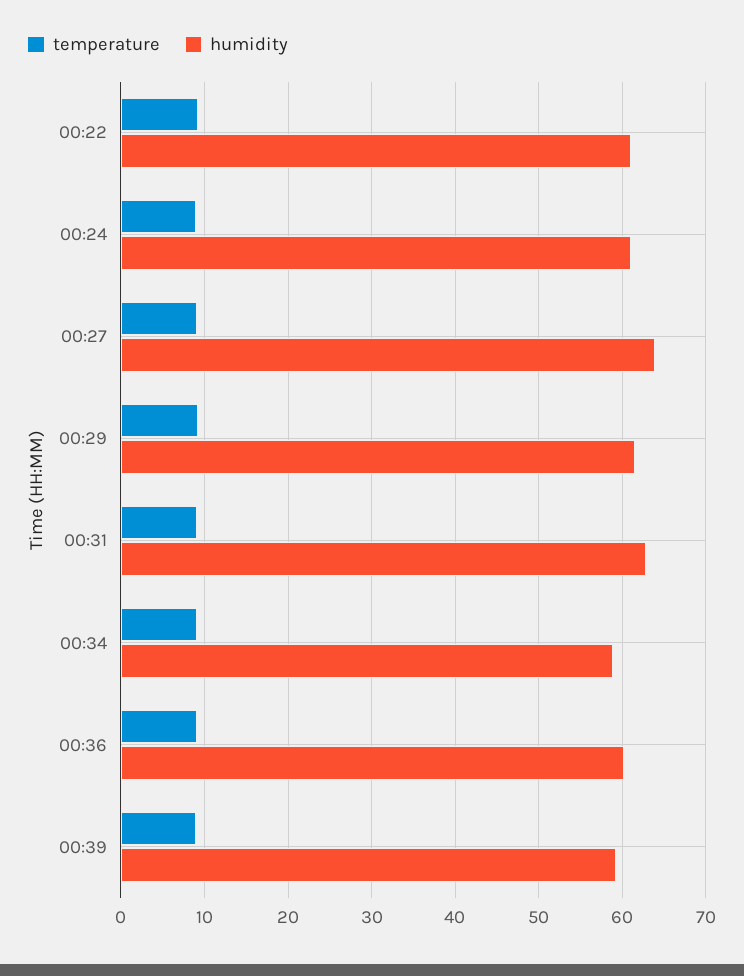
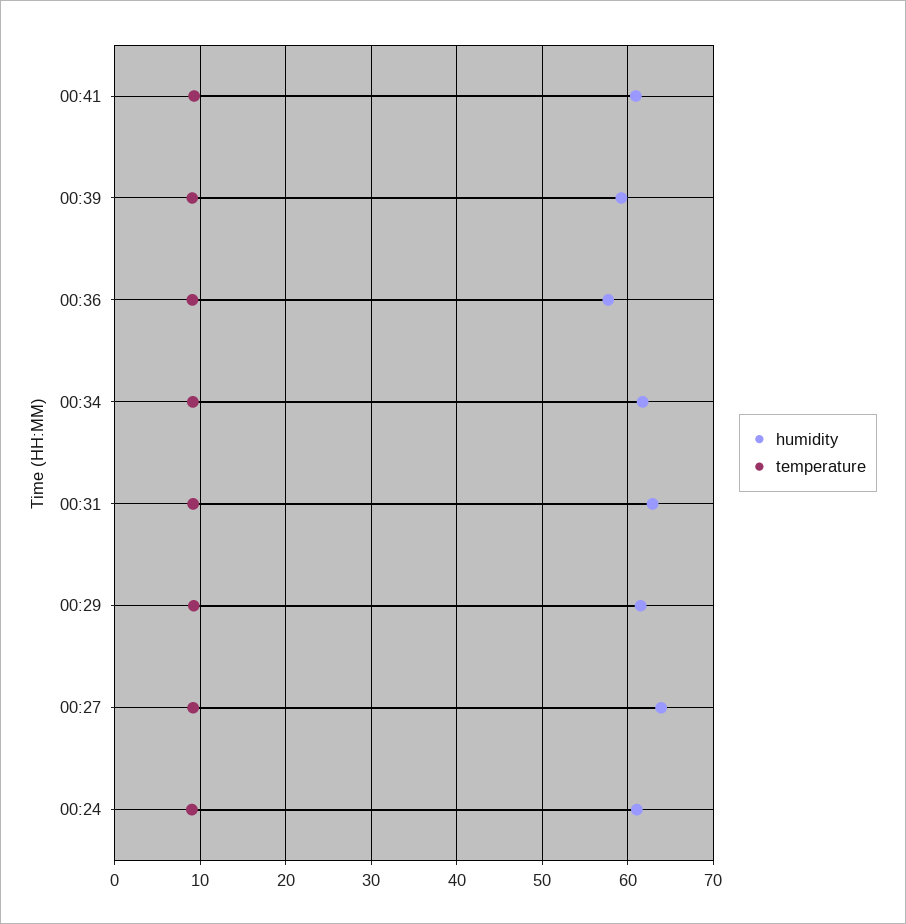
temperature, 00:22: 9 -> none
humidity, 00:22: 61 -> none
humidity, 00:34: 59 -> 62
humidity, 00:36: 60 -> 58
humidity, 00:41: none -> 61
temperature, 00:41: none -> 9

